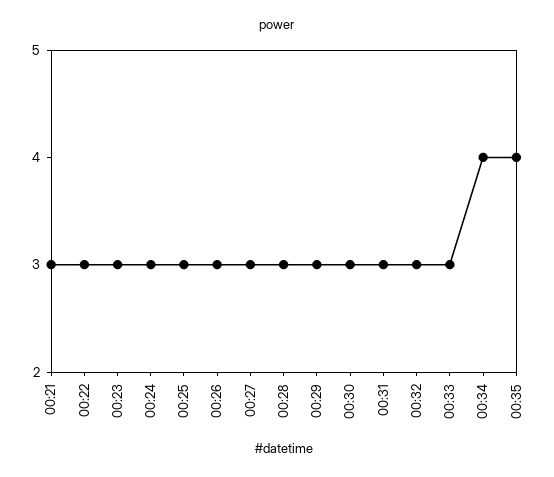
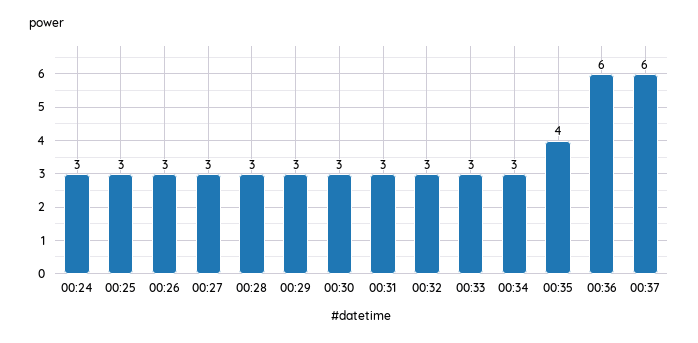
00:21: 3 -> none
00:22: 3 -> none
00:23: 3 -> none
00:34: 4 -> 3
00:36: none -> 6
00:37: none -> 6

